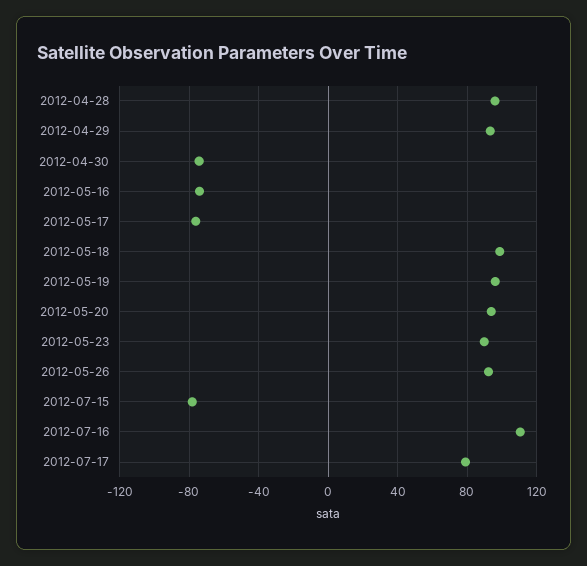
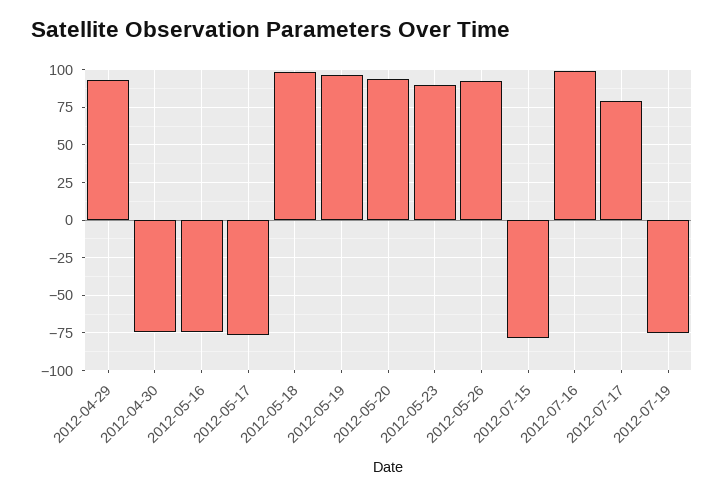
2012-04-28: 95 -> none
2012-07-16: 110 -> 100
2012-07-19: none -> -75

